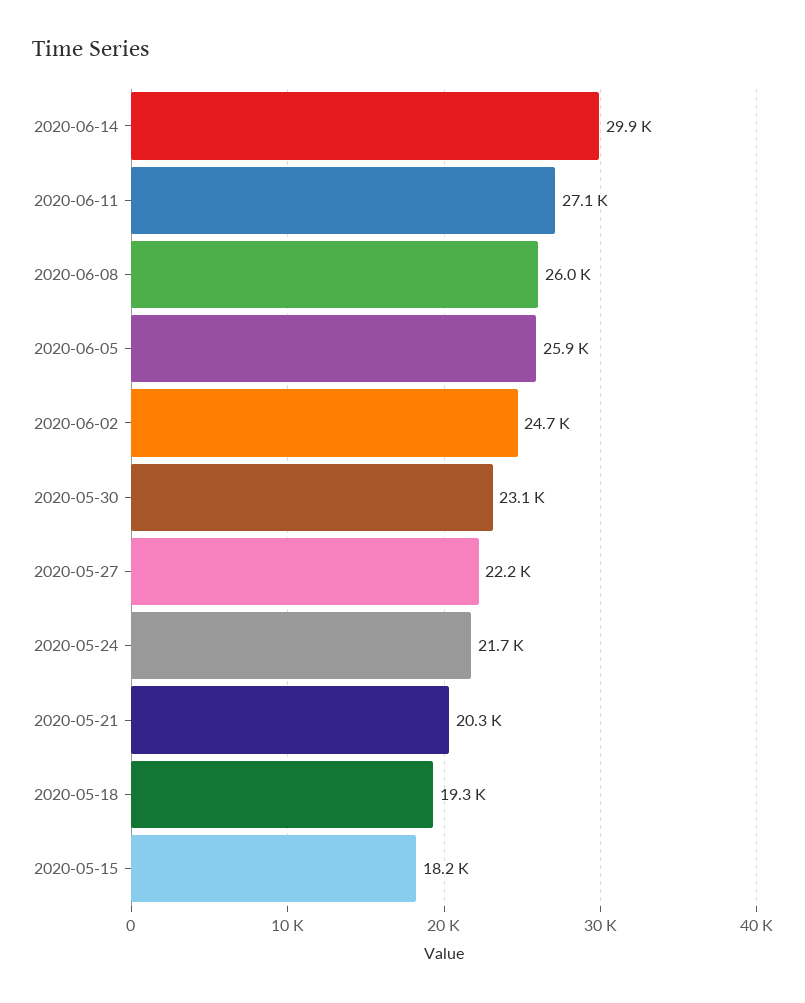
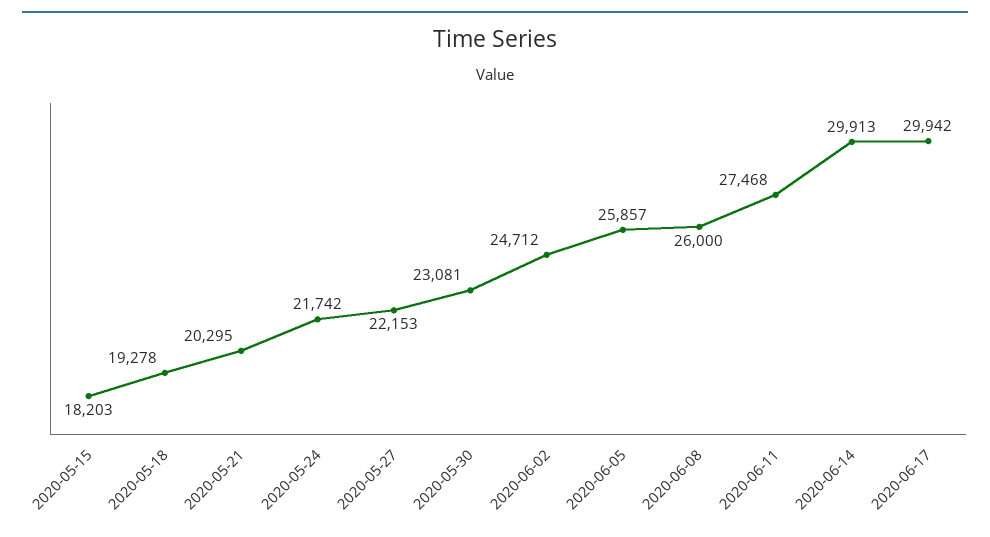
2020-06-11: 27100 -> 27468
2020-06-17: none -> 29942

